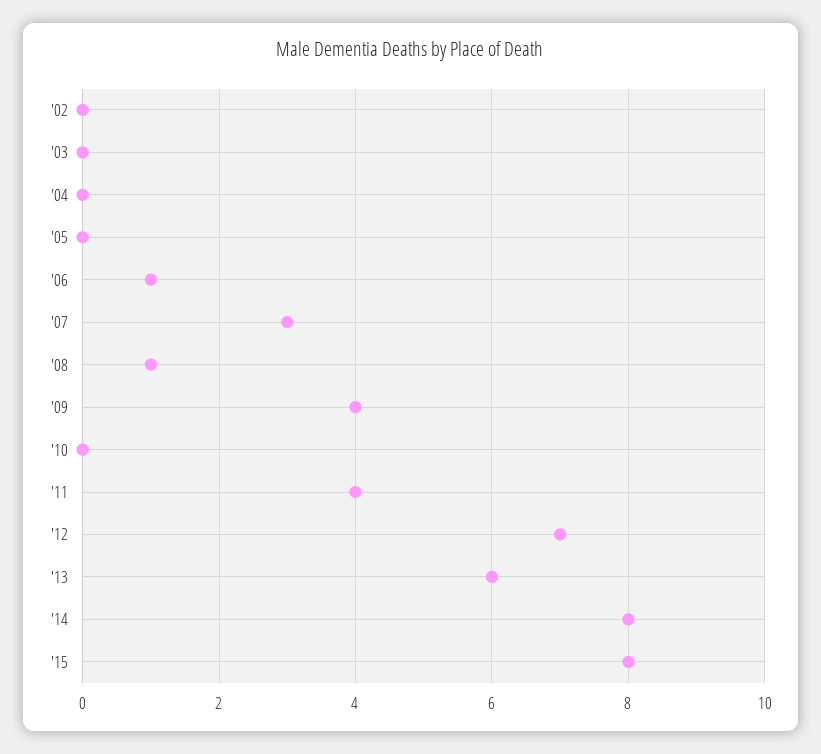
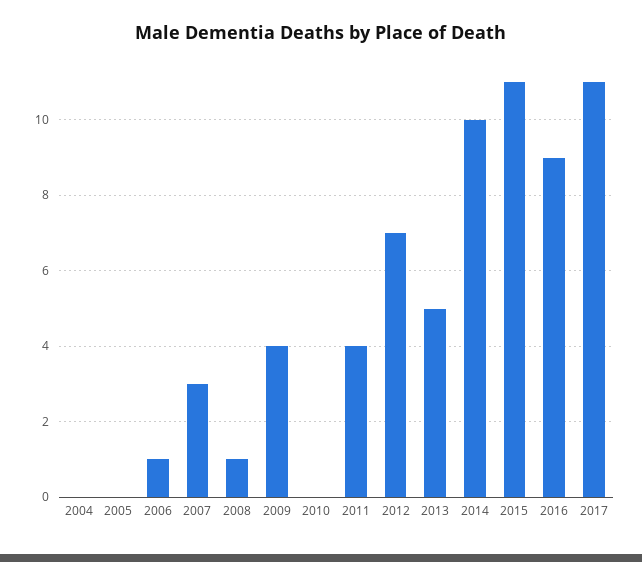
'02: 0 -> none
'03: 0 -> none
'13: 6 -> 5
'14: 8 -> 10
'15: 8 -> 11
2016: none -> 9
2017: none -> 11

